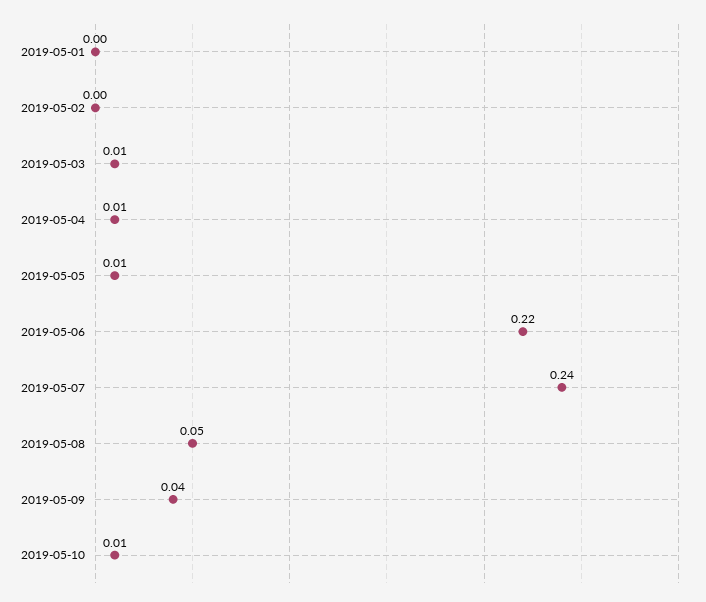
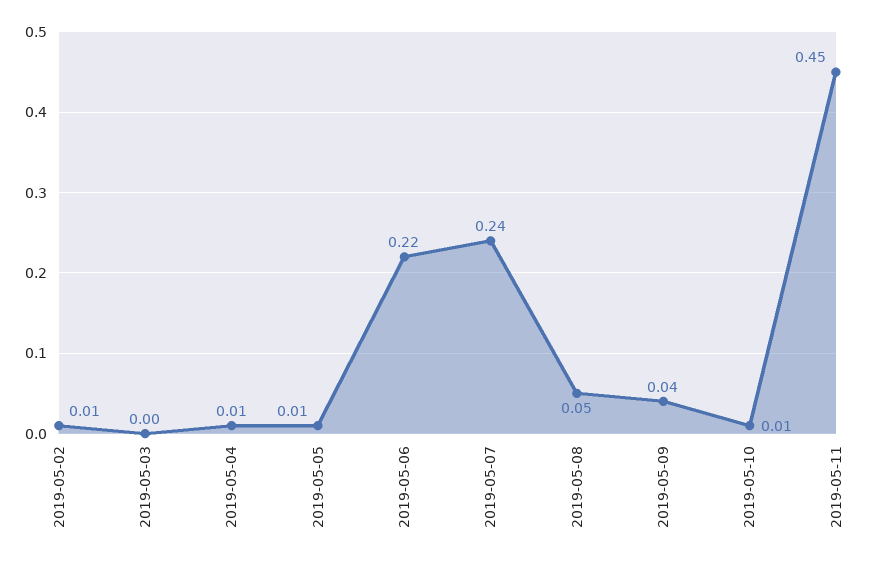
2019-05-01: 0 -> none
2019-05-02: 0 -> 0.01
2019-05-03: 0.01 -> 0
2019-05-11: none -> 0.45

